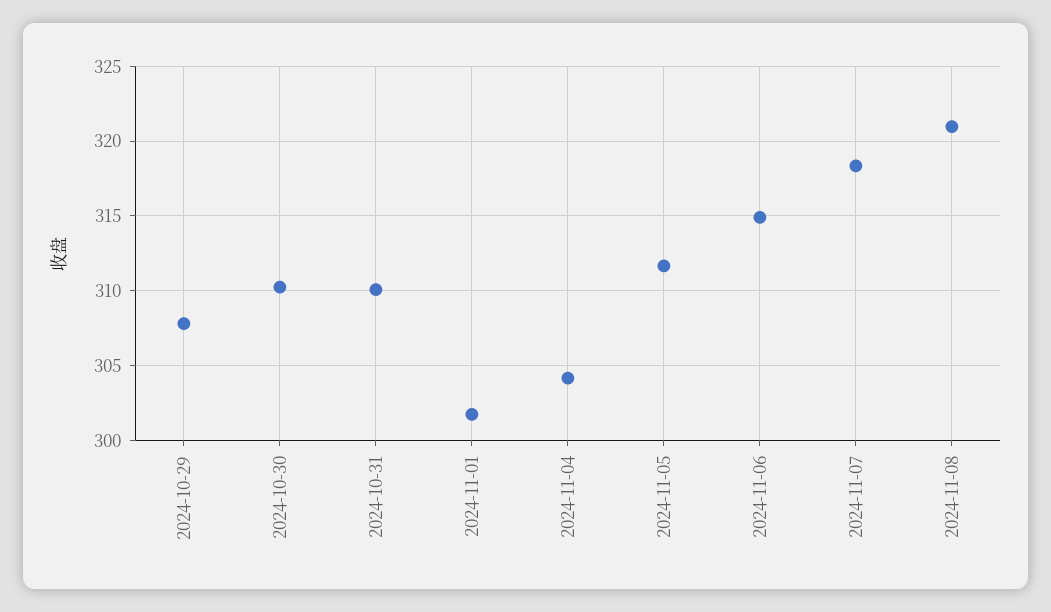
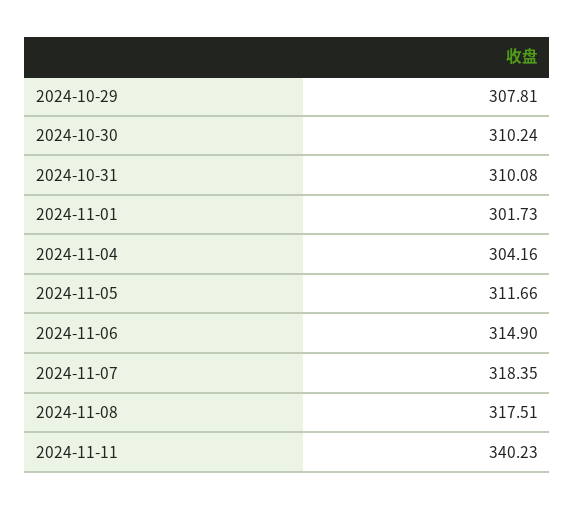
2024-11-08: 321 -> 317.51
2024-11-11: none -> 340.23

